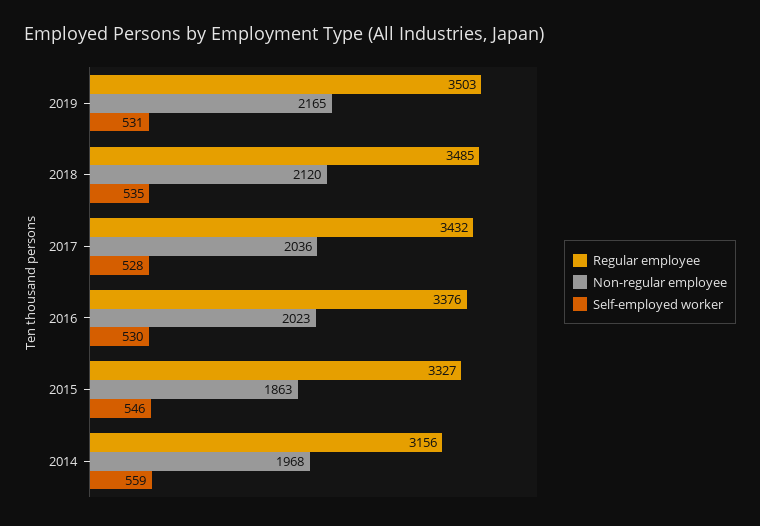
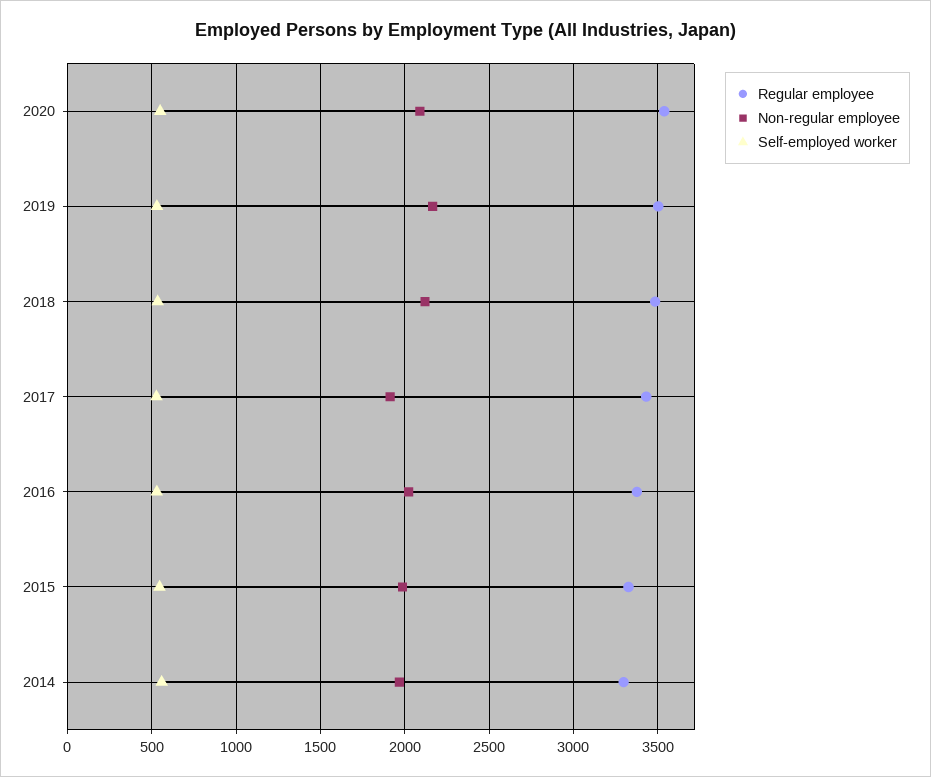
Non-regular employee, 2017: 2036 -> 1900
Non-regular employee, 2015: 1863 -> 2000
Regular employee, 2014: 3156 -> 3300
Regular employee, 2020: none -> 3550
Non-regular employee, 2020: none -> 2100
Self-employed worker, 2020: none -> 550

